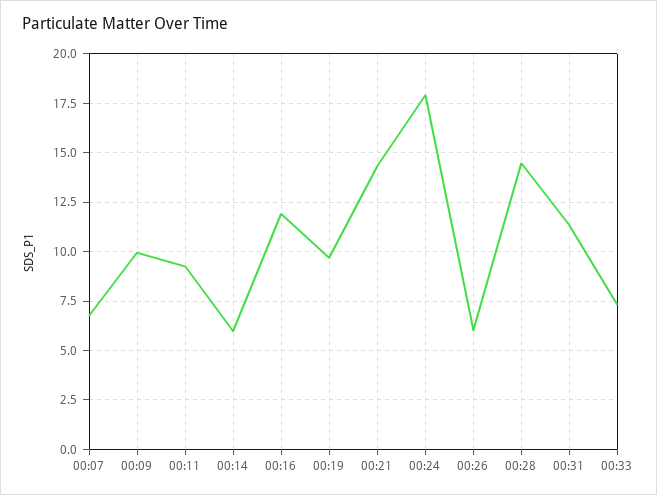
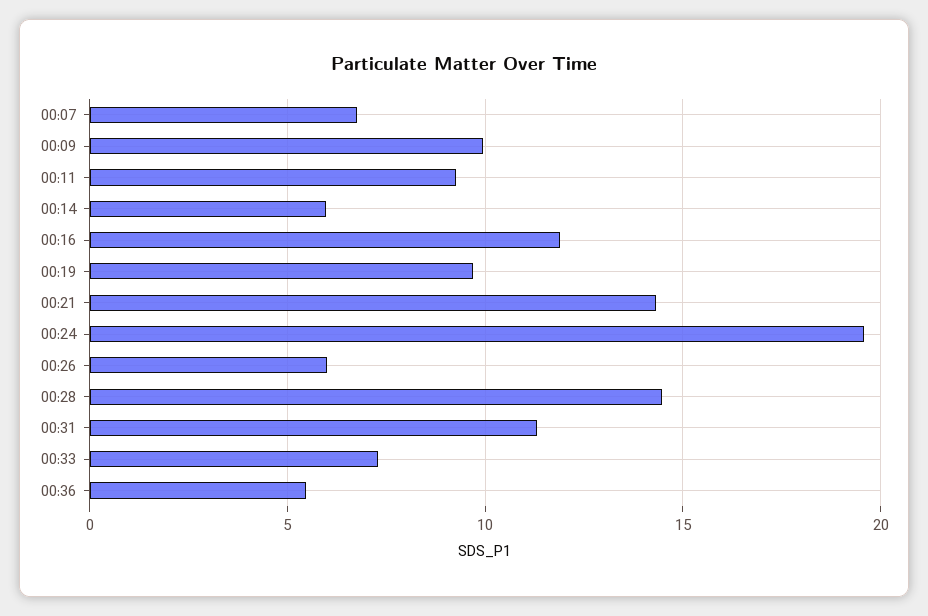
00:24: 18 -> 19.5
00:36: none -> 5.5

